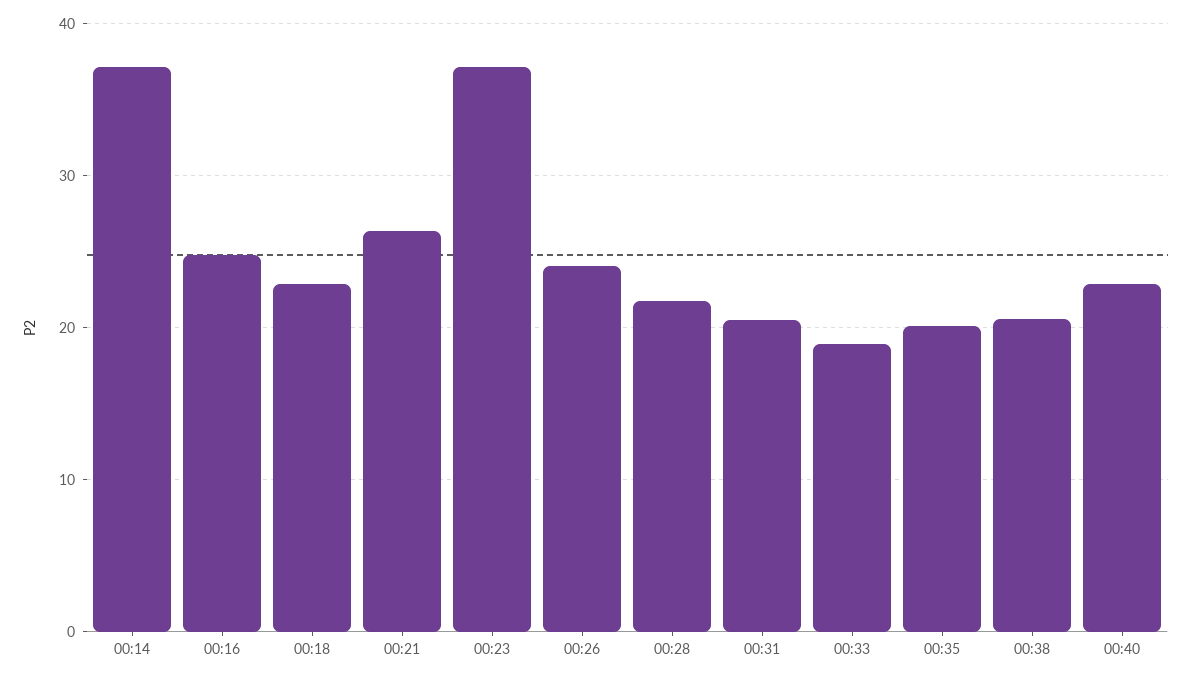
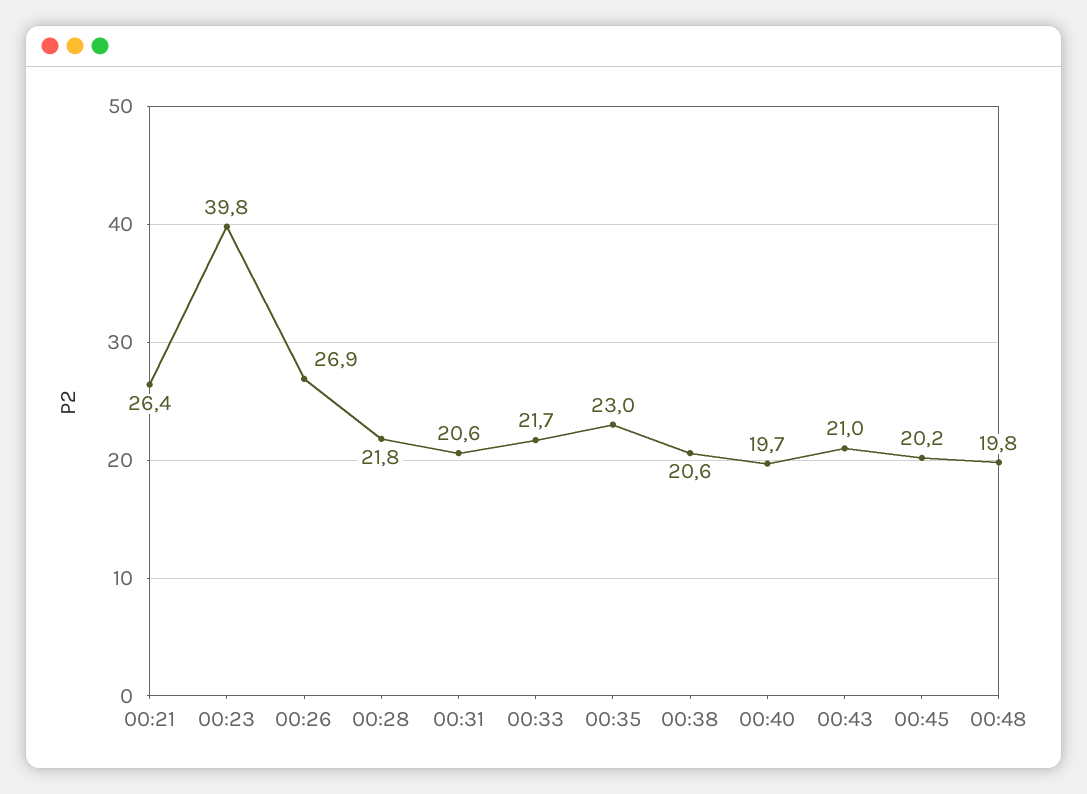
00:14: 37 -> none
00:16: 25 -> none
00:18: 23 -> none
00:23: 37 -> 39.8
00:26: 24 -> 26.9
00:33: 19 -> 21.7
00:35: 20 -> 23
00:40: 23 -> 19.7
00:43: none -> 21
00:45: none -> 20.2
00:48: none -> 19.8

